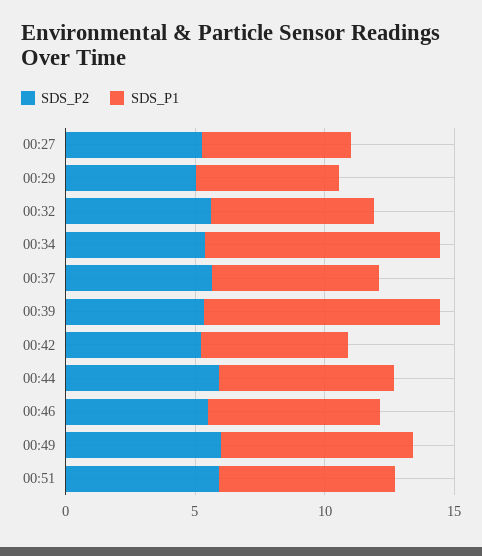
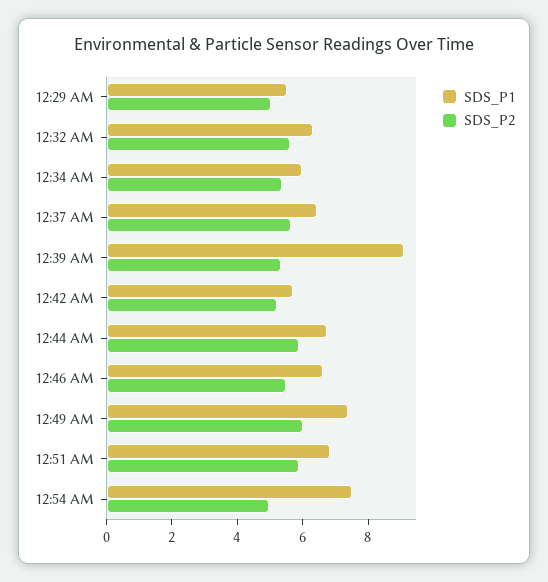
SDS_P2, 00:27: 5 -> none
SDS_P1, 00:27: 6 -> none
SDS_P1, 00:34: 9 -> 6
SDS_P1, 12:54 AM: none -> 7.5
SDS_P2, 12:54 AM: none -> 5

